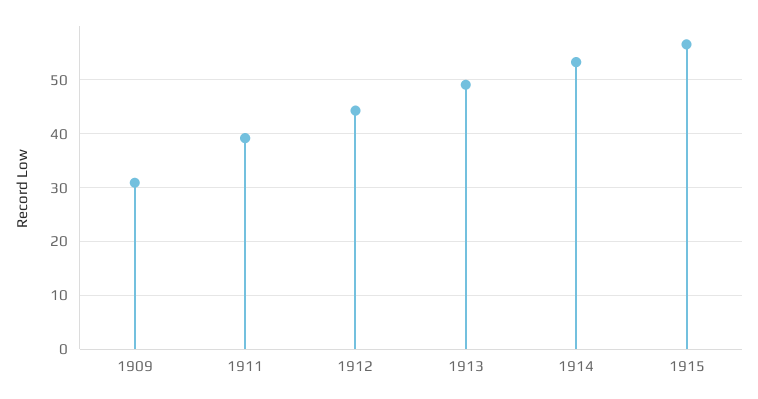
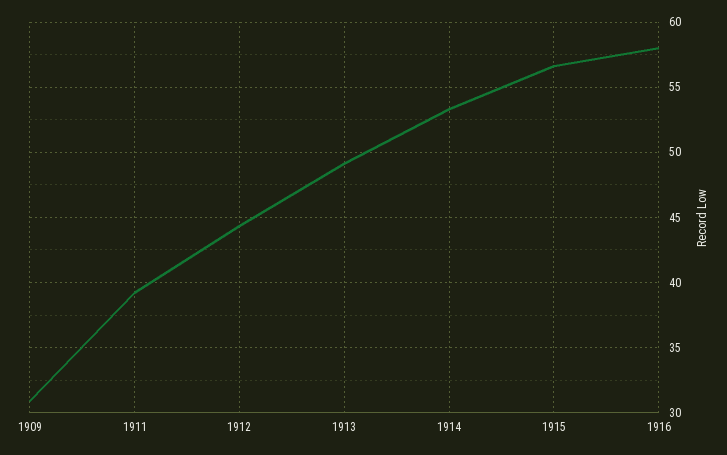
1916: none -> 58

